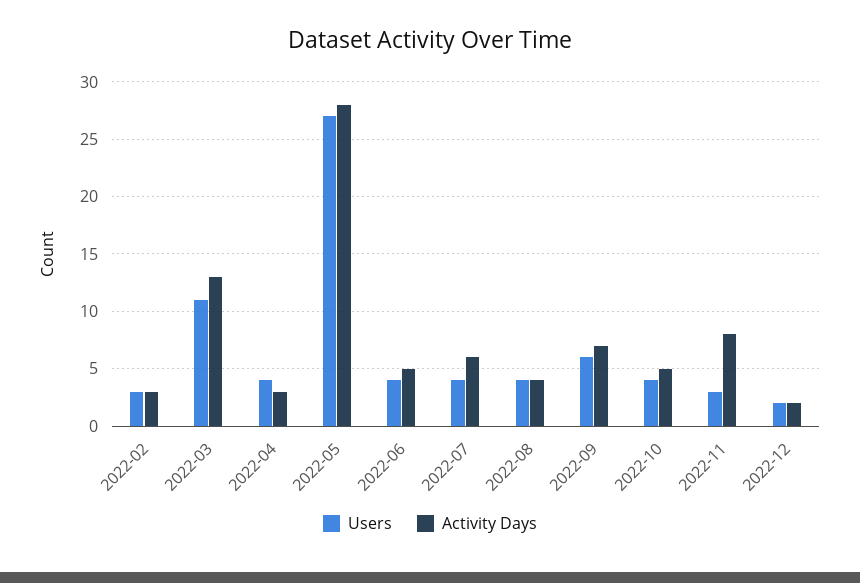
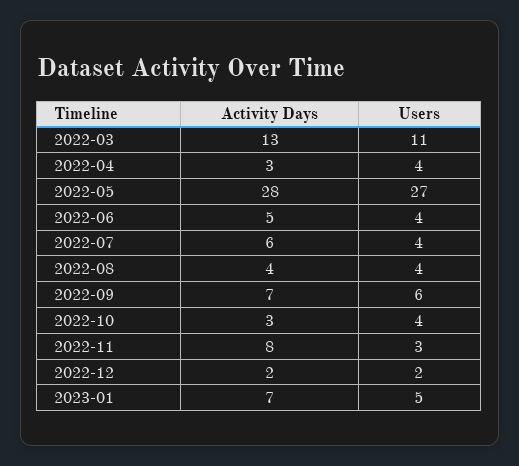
Users, 2022-02: 3 -> none
Activity Days, 2022-02: 3 -> none
Activity Days, 2022-10: 5 -> 3
Activity Days, 2023-01: none -> 7
Users, 2023-01: none -> 5

